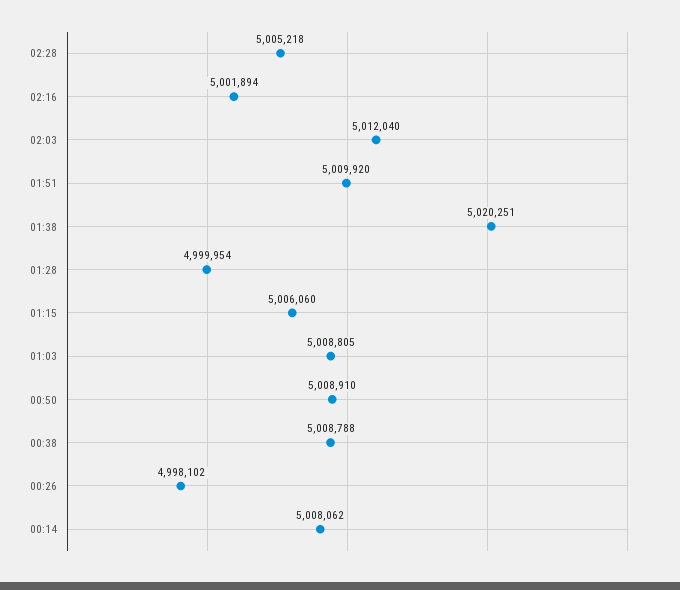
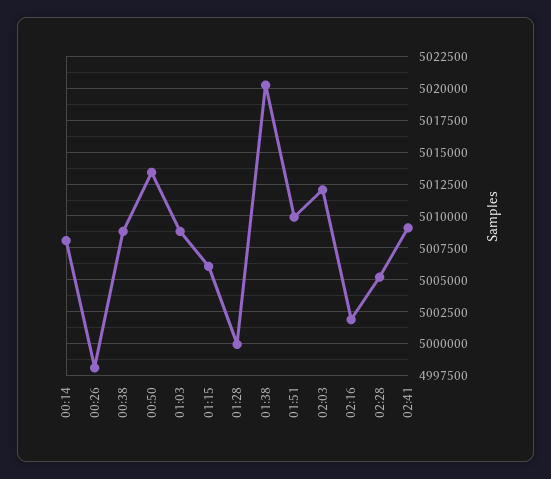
00:50: 5008910 -> 5013500
02:41: none -> 5009000

